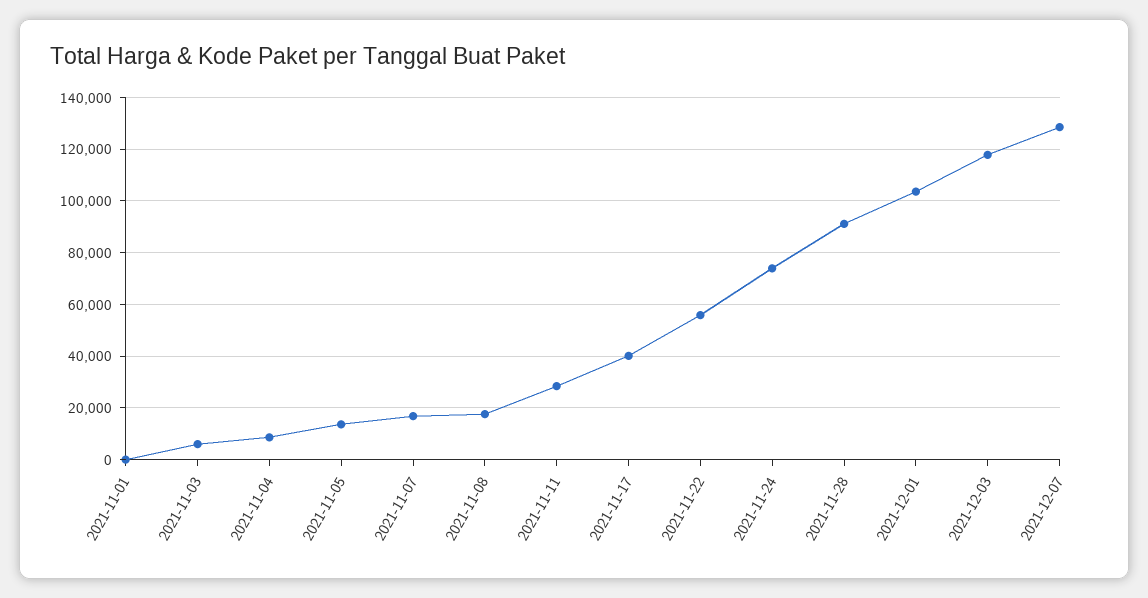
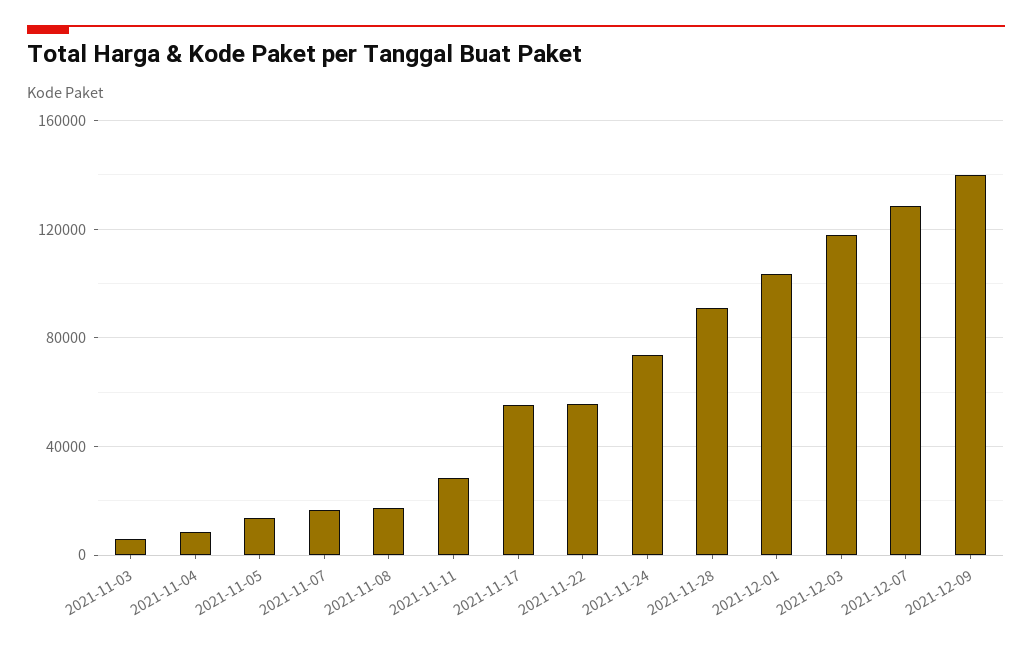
2021-11-01: 0 -> none
2021-11-17: 40000 -> 55000
2021-12-09: none -> 140000

